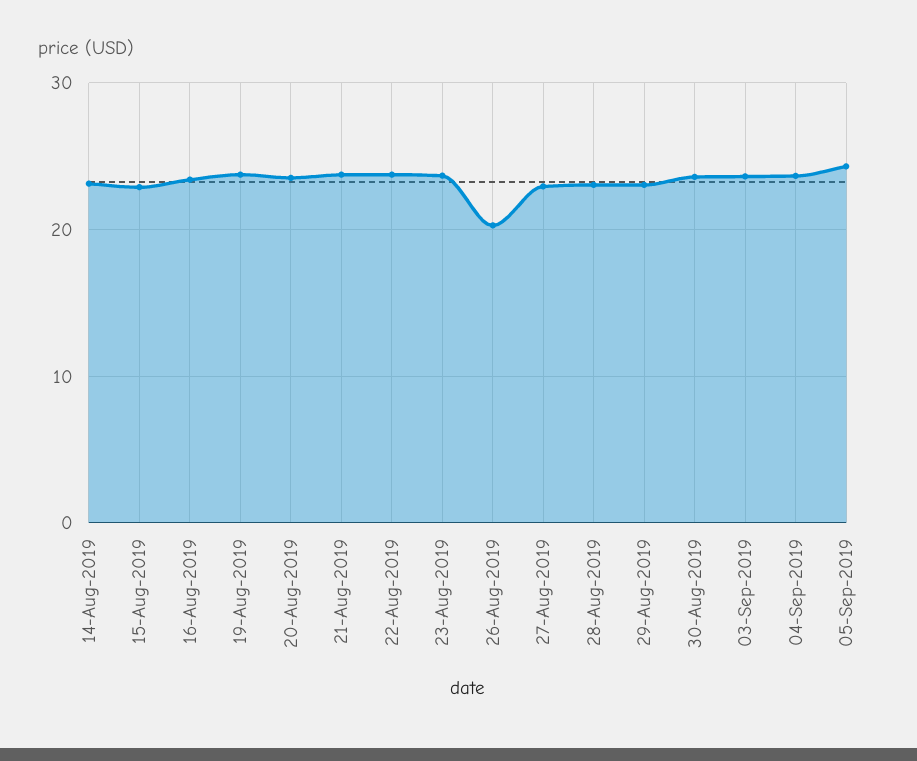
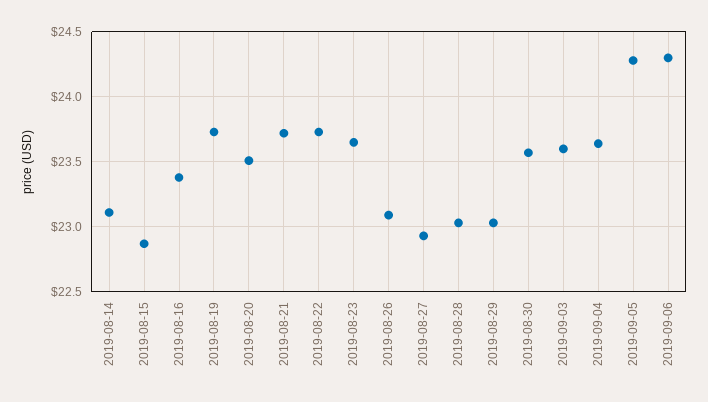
26-Aug-2019: 20 -> 23.1
2019-09-06: none -> 24.3

